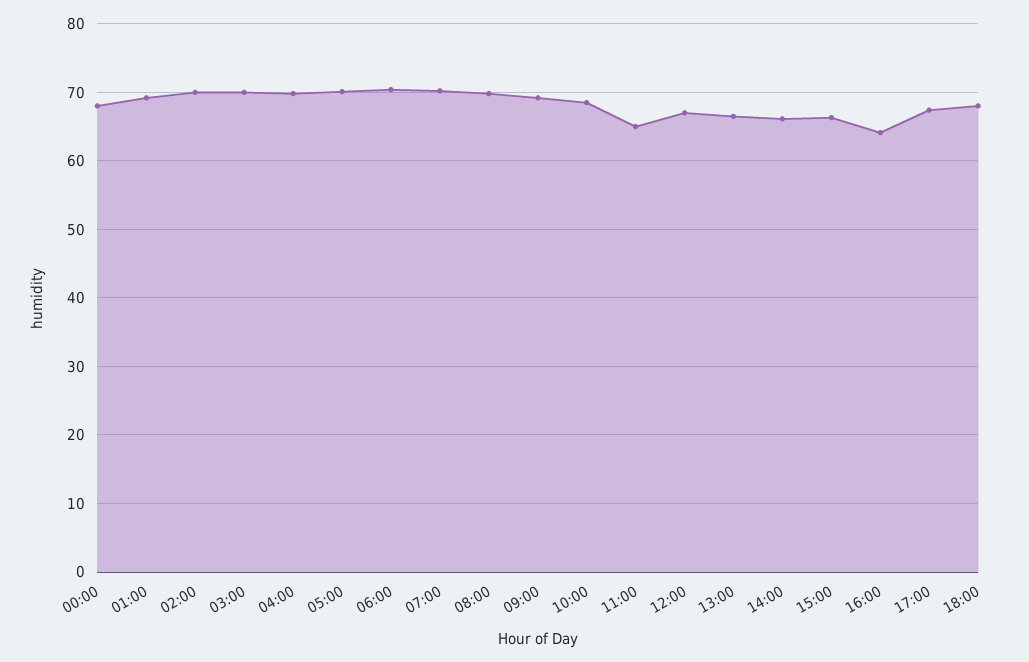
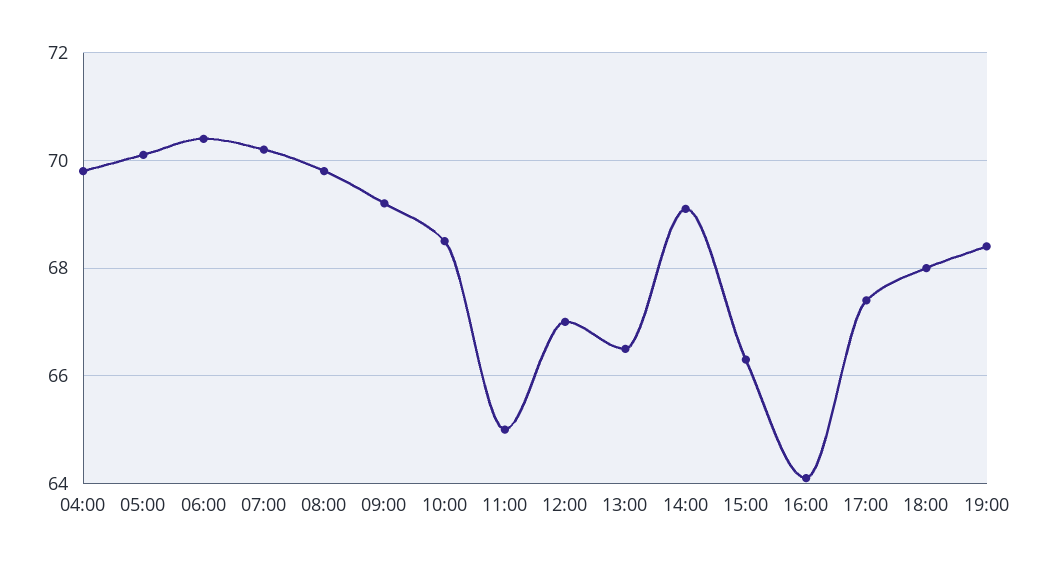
00:00: 68 -> none
01:00: 69 -> none
02:00: 70 -> none
03:00: 70 -> none
14:00: 66 -> 69
19:00: none -> 68.5

